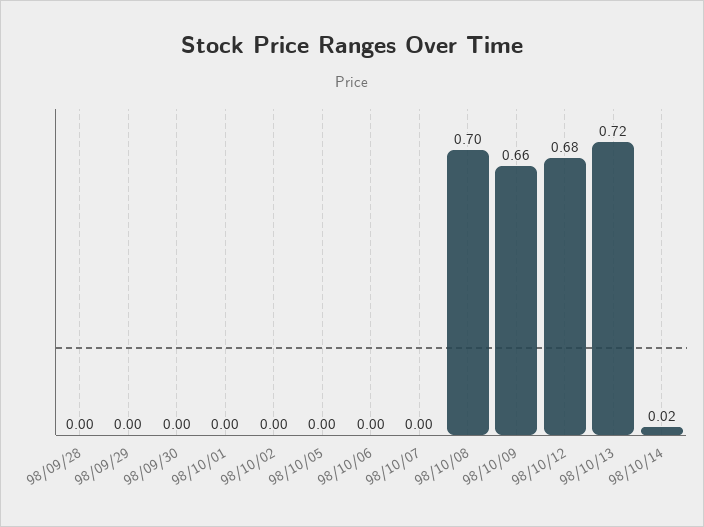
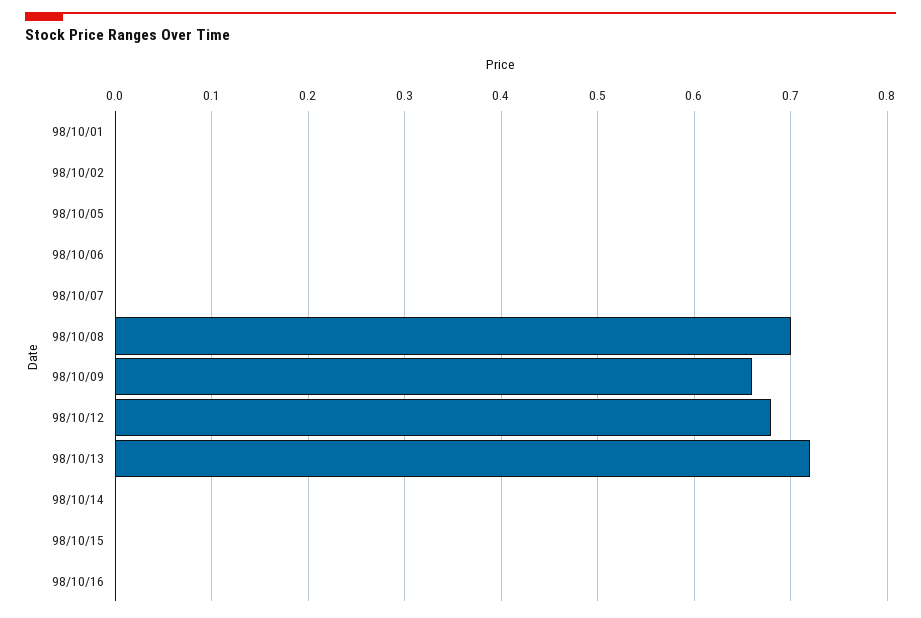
98/09/28: 0 -> none
98/09/29: 0 -> none
98/09/30: 0 -> none
98/10/14: 0.02 -> 0
98/10/15: none -> 0
98/10/16: none -> 0

